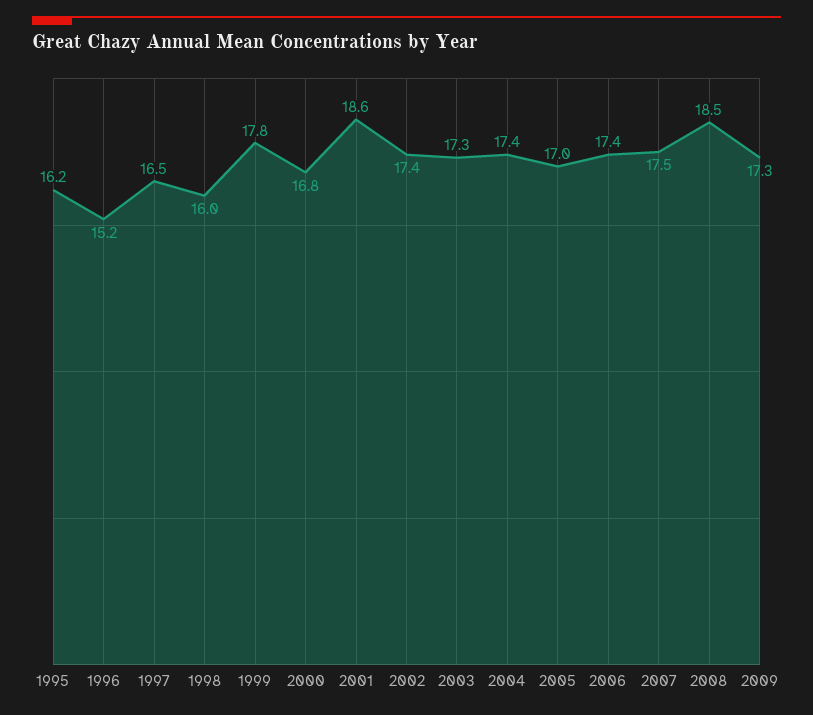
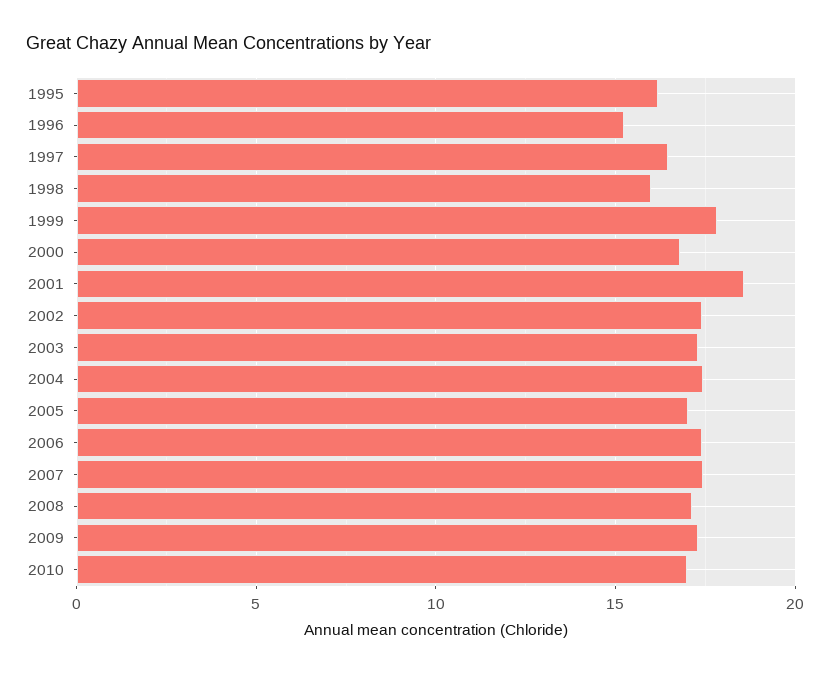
2008: 18.5 -> 17
2010: none -> 17

